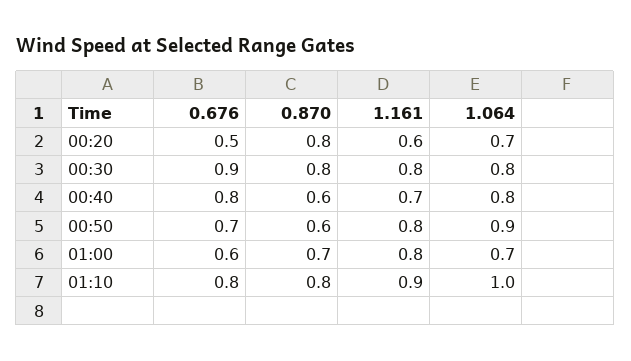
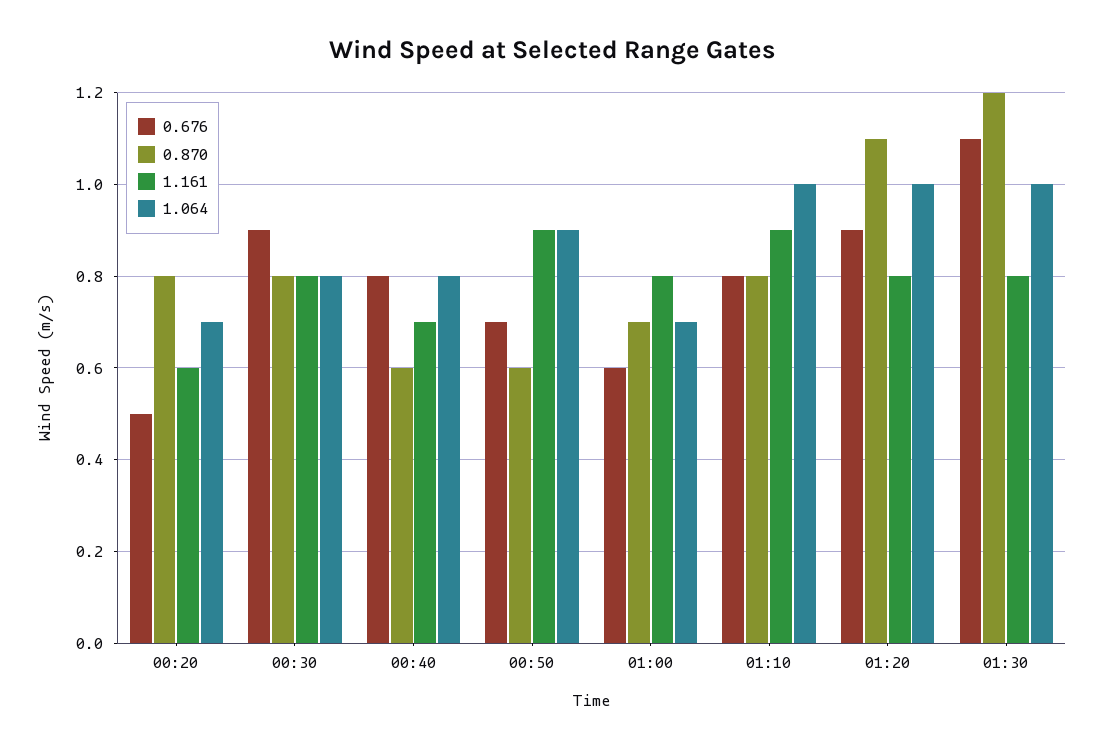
1.161, 00:50: 0.8 -> 0.9
0.676, 01:20: none -> 0.9
0.870, 01:20: none -> 1.1
1.161, 01:20: none -> 0.8
1.064, 01:20: none -> 1
0.676, 01:30: none -> 1.1
0.870, 01:30: none -> 1.2
1.161, 01:30: none -> 0.8
1.064, 01:30: none -> 1

